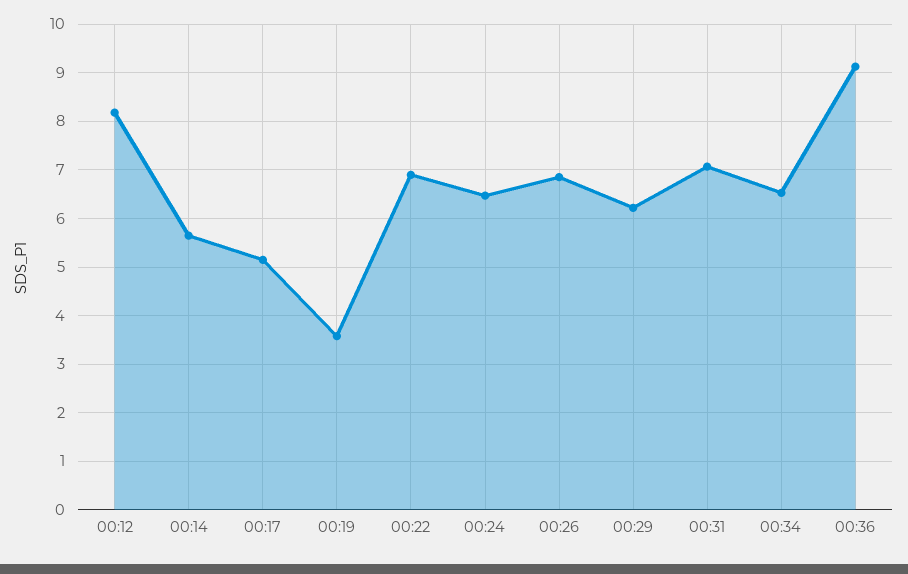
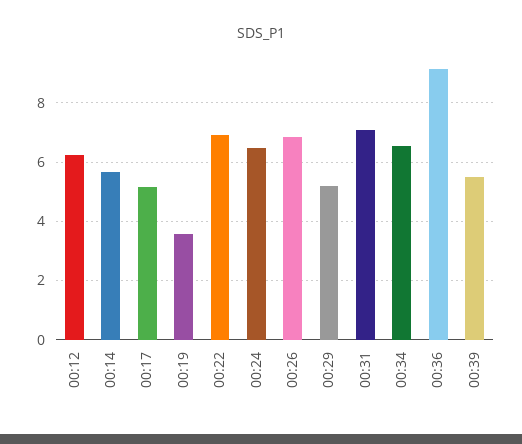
00:12: 8.2 -> 6.25
00:29: 6.2 -> 5.25
00:39: none -> 5.5

